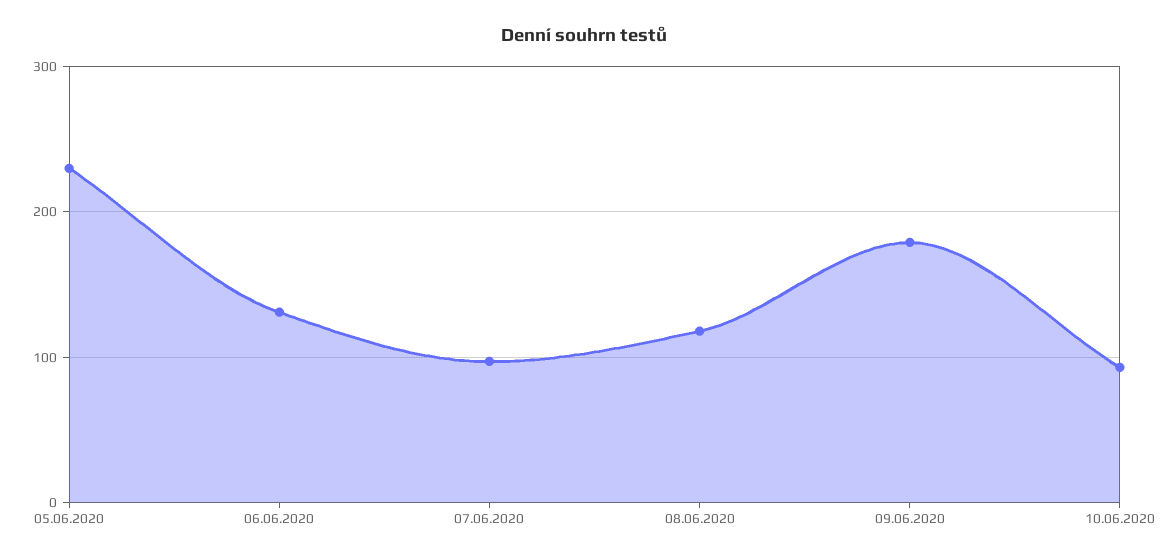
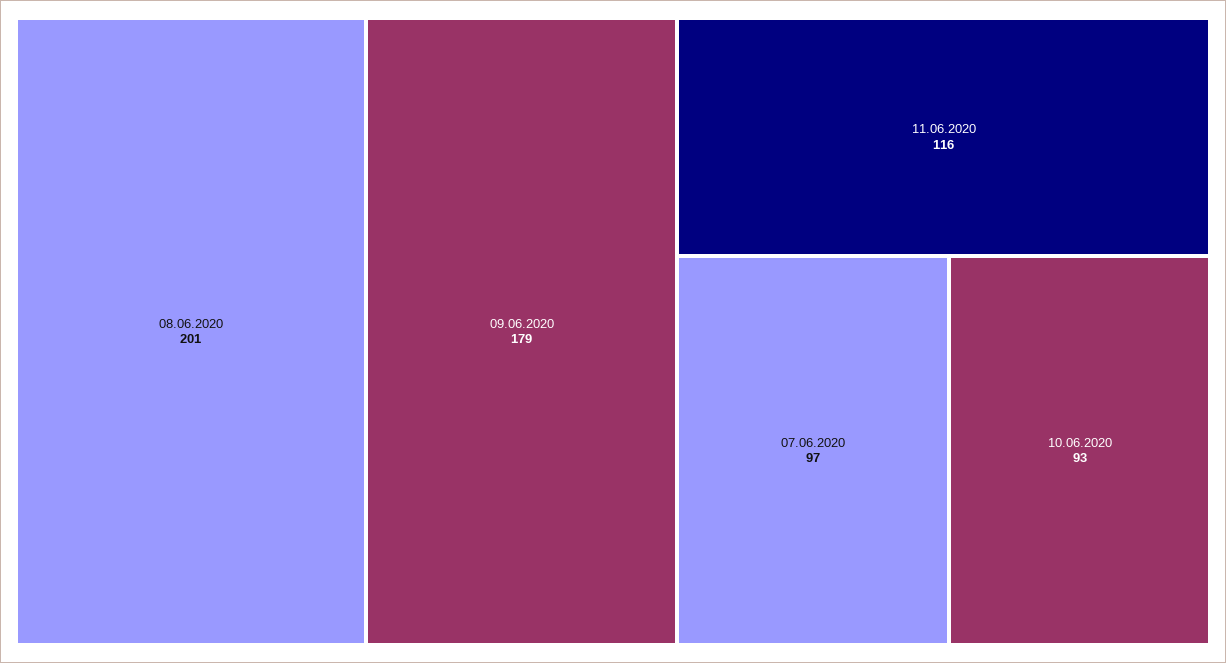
05.06.2020: 230 -> none
06.06.2020: 130 -> none
08.06.2020: 120 -> 201
11.06.2020: none -> 116

